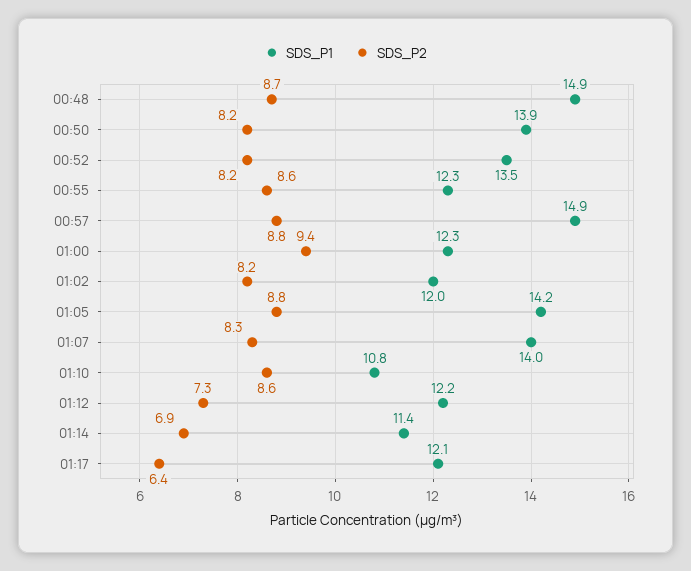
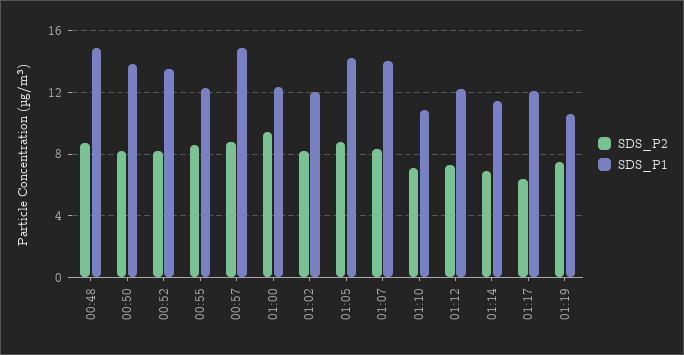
SDS_P2, 01:10: 8.6 -> 7
SDS_P2, 01:19: none -> 7.5
SDS_P1, 01:19: none -> 10.5

